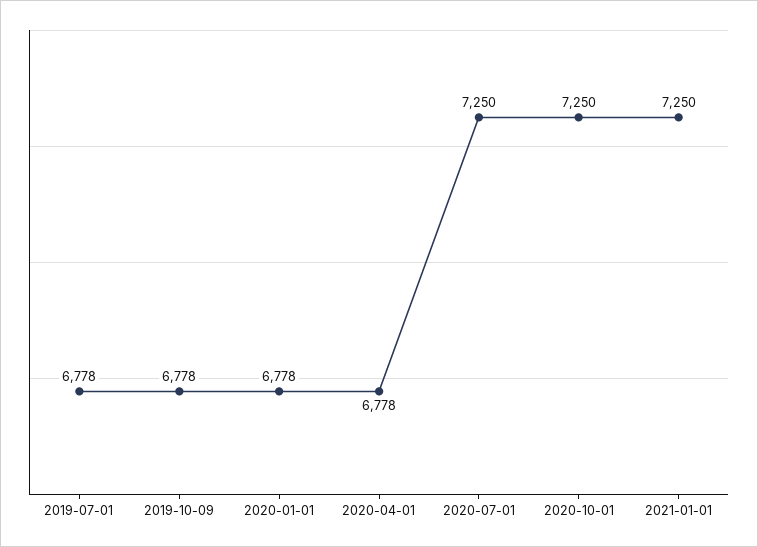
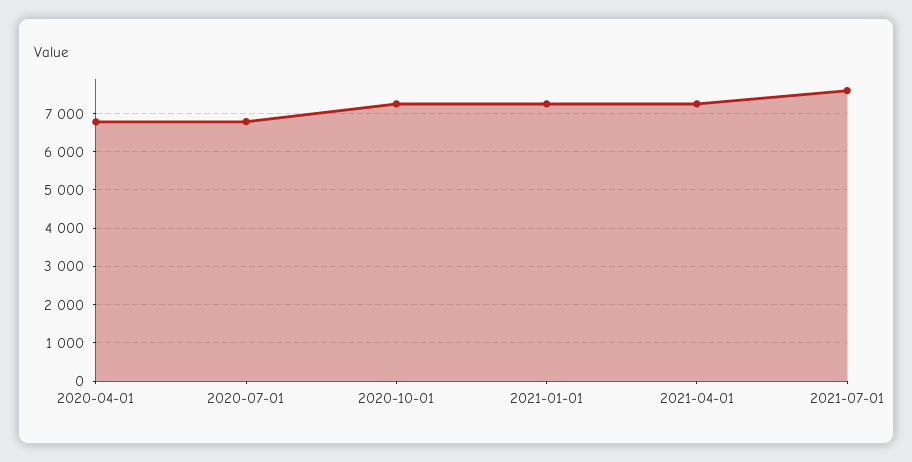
2019-07-01: 6778 -> none
2019-10-09: 6778 -> none
2020-01-01: 6778 -> none
2020-07-01: 7250 -> 6800
2021-04-01: none -> 7200
2021-07-01: none -> 7600

